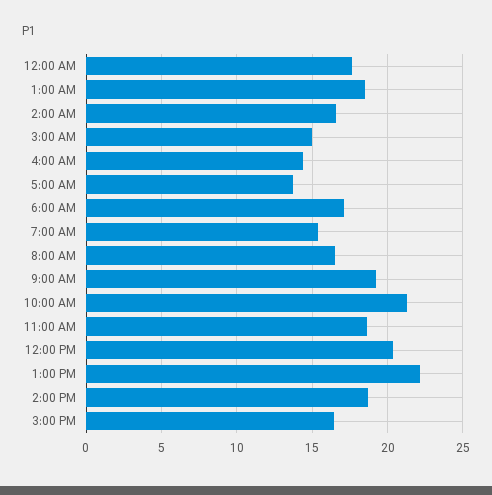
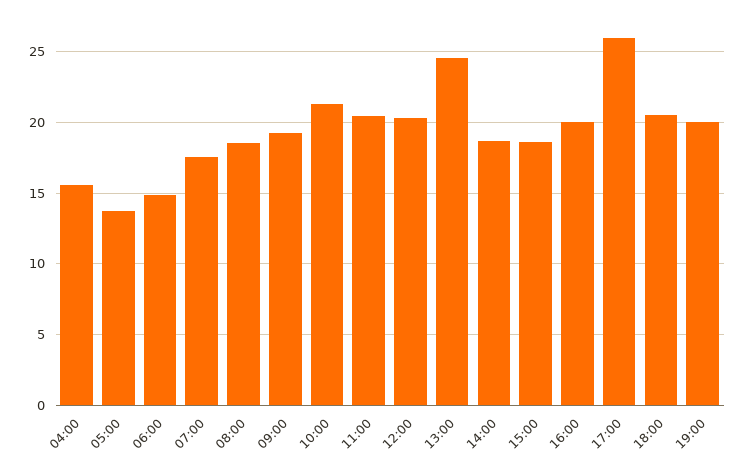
12:00 AM: 17.5 -> none
1:00 AM: 18.5 -> none
2:00 AM: 16.5 -> none
3:00 AM: 15 -> none
4:00 AM: 14.5 -> 15.5
6:00 AM: 17 -> 15
7:00 AM: 15.5 -> 17.5
8:00 AM: 16.5 -> 18.5
11:00 AM: 18.5 -> 20.5
1:00 PM: 22 -> 24.5
3:00 PM: 16.5 -> 18.5
16:00: none -> 20
17:00: none -> 26
18:00: none -> 20.5
19:00: none -> 20

